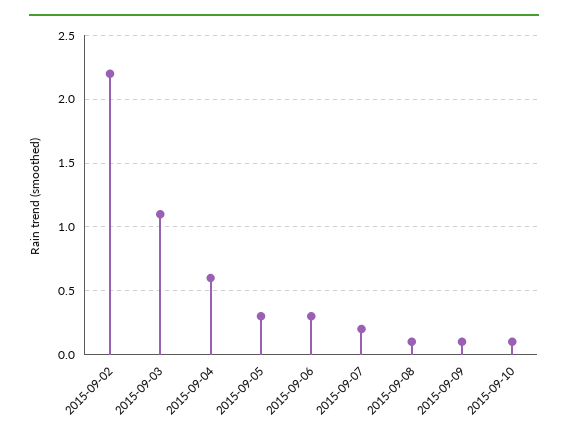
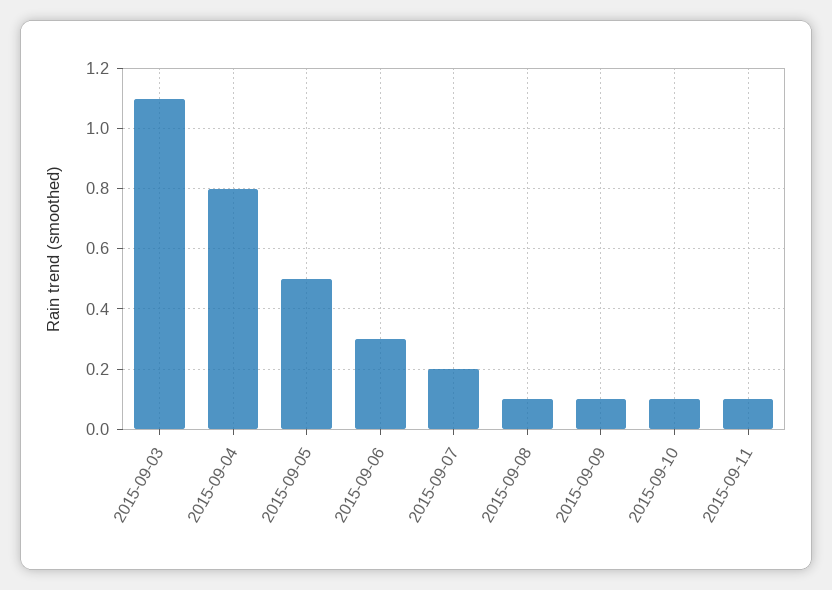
2015-09-02: 2.2 -> none
2015-09-04: 0.6 -> 0.8
2015-09-05: 0.3 -> 0.5
2015-09-11: none -> 0.1

